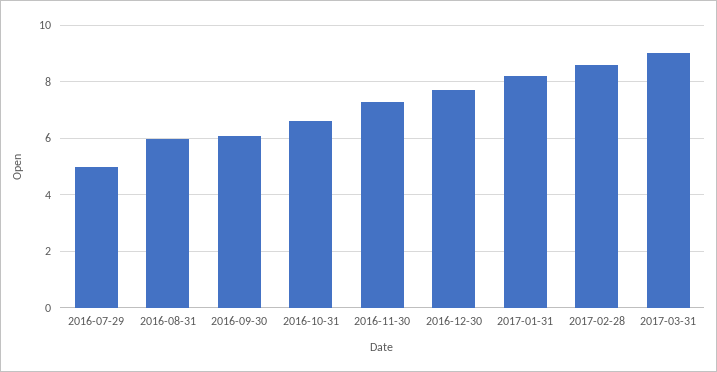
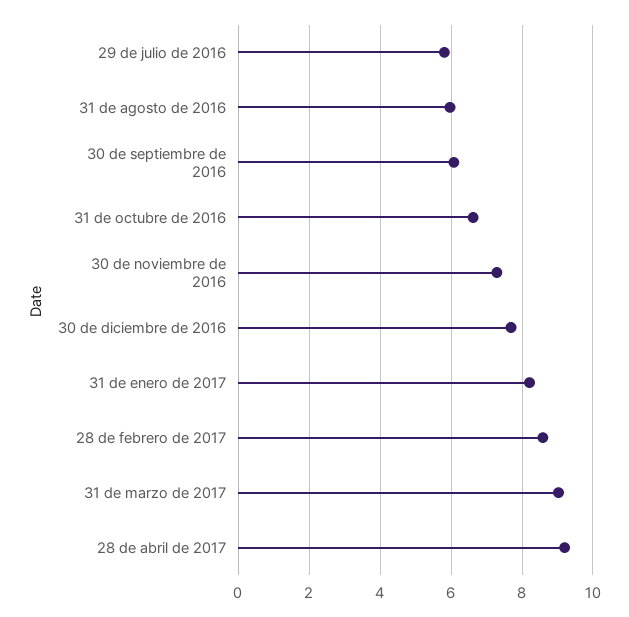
2016-07-29: 5 -> 5.8
28 de abril de 2017: none -> 9.2

